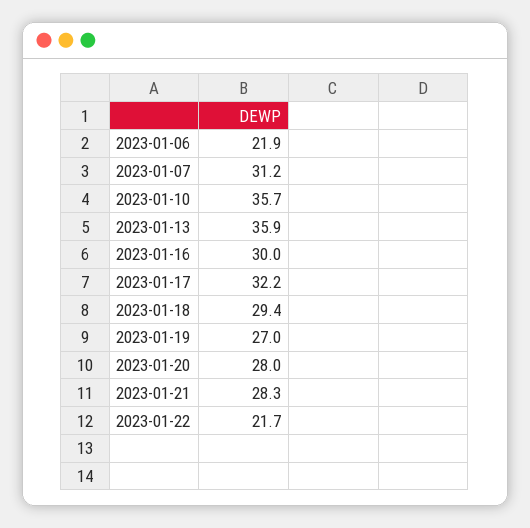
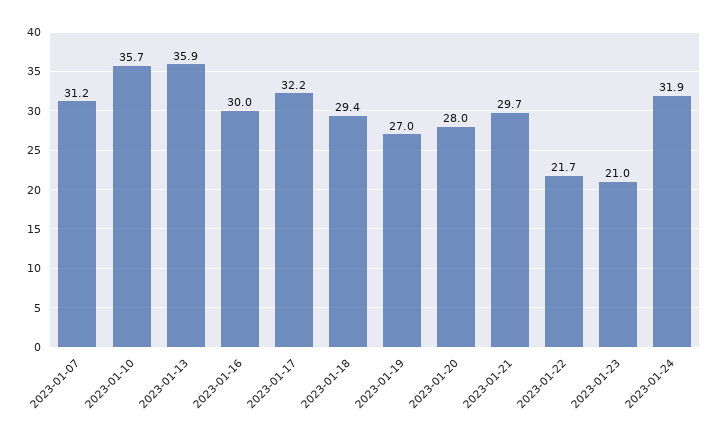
2023-01-06: 21.9 -> none
2023-01-21: 28.3 -> 29.7
2023-01-23: none -> 21
2023-01-24: none -> 31.9

